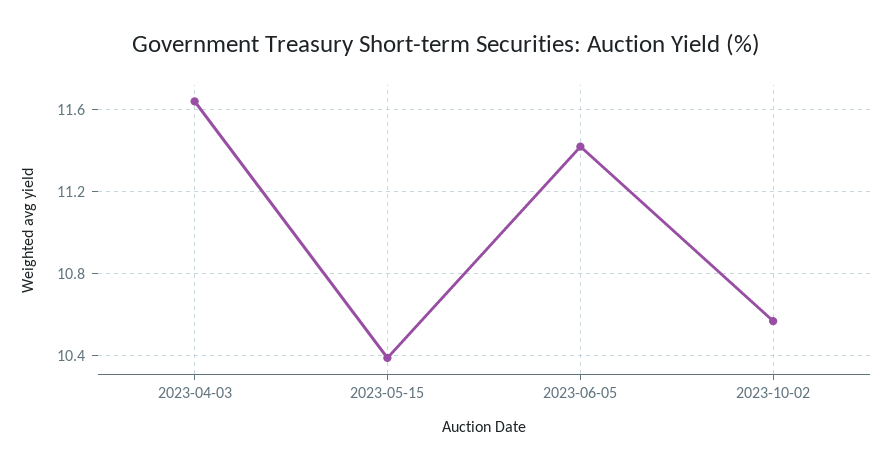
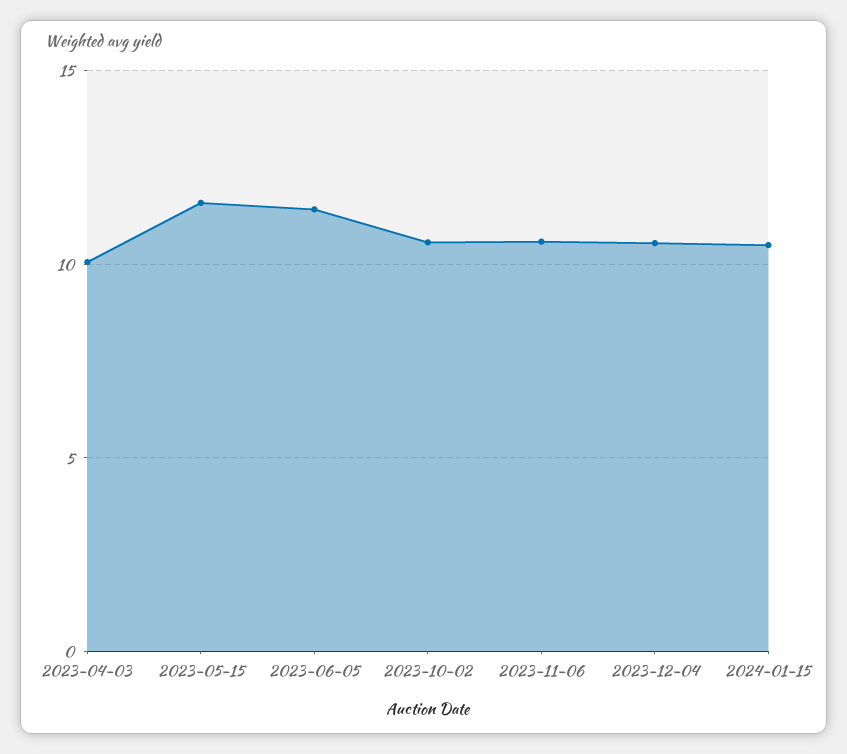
2023-04-03: 11.65 -> 10
2023-05-15: 10.4 -> 11.5
2023-11-06: none -> 10.5
2023-12-04: none -> 10.5
2024-01-15: none -> 10.5

